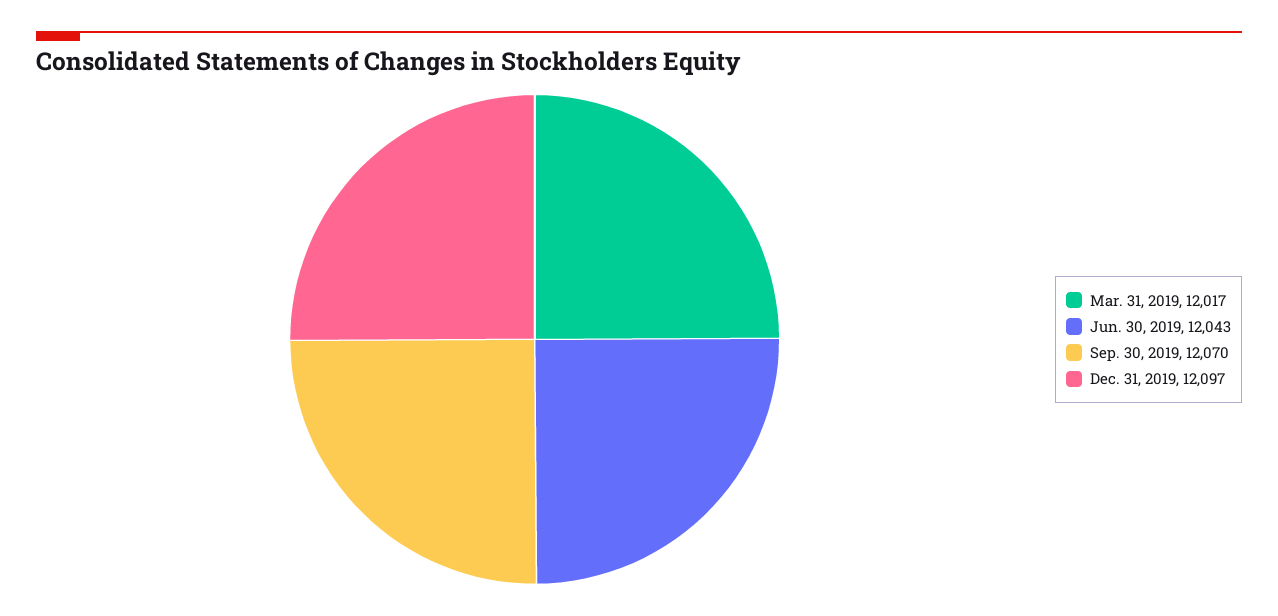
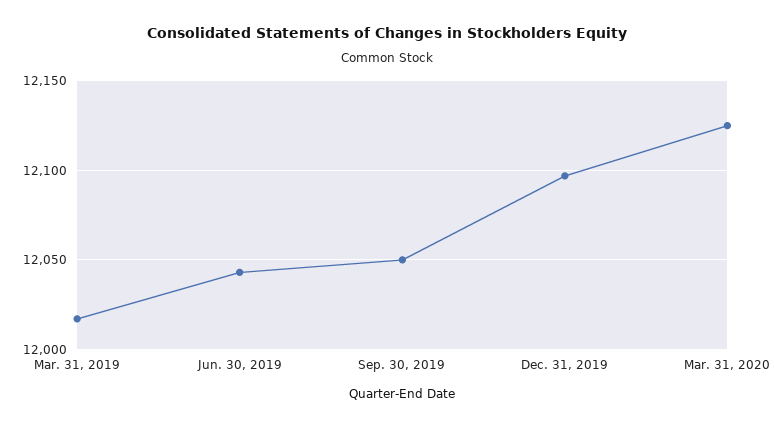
Sep. 30, 2019: 12070 -> 12050
Mar. 31, 2020: none -> 12125

